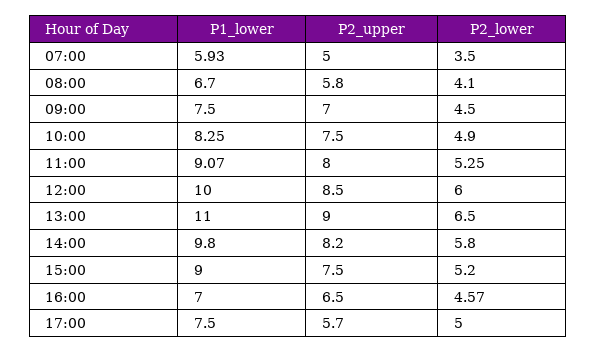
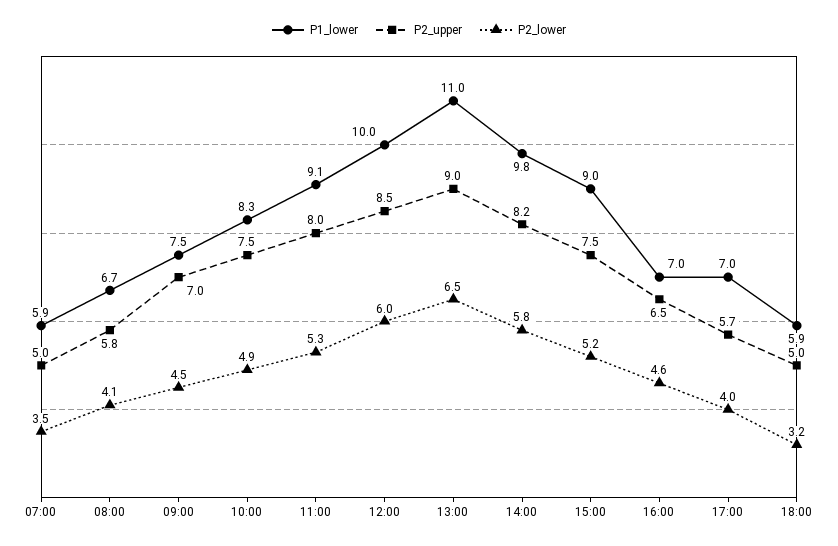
P1_lower, 17:00: 7.5 -> 7
P2_lower, 17:00: 5 -> 4
P1_lower, 18:00: none -> 5.9
P2_upper, 18:00: none -> 5
P2_lower, 18:00: none -> 3.2

